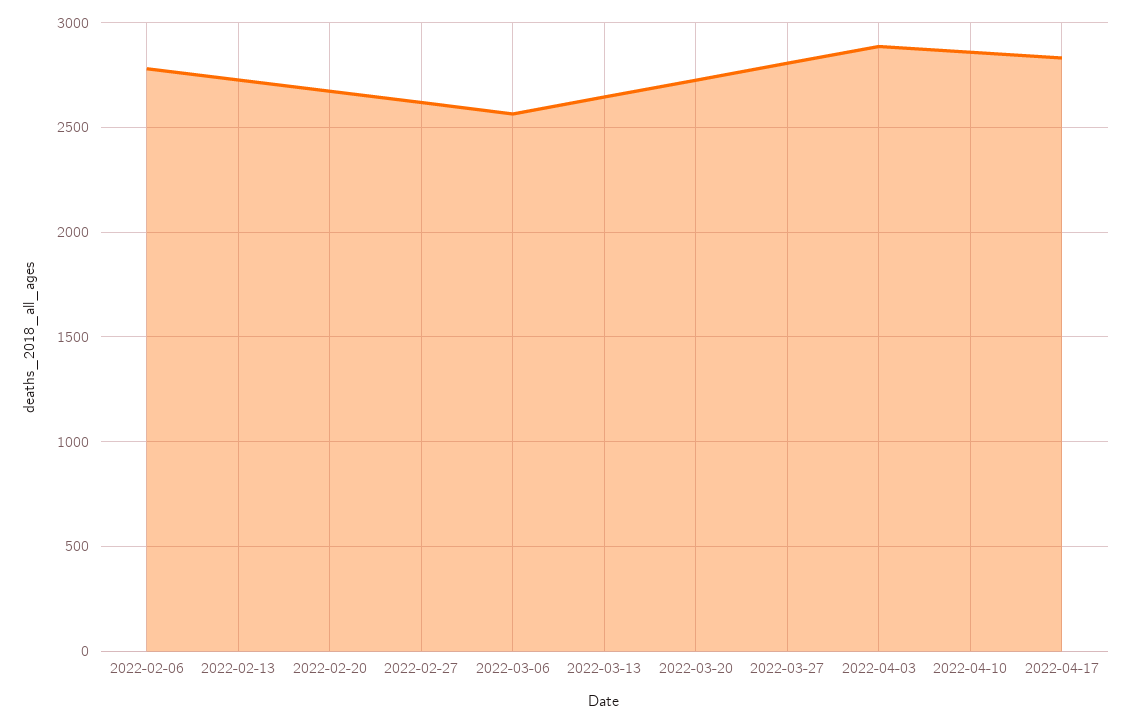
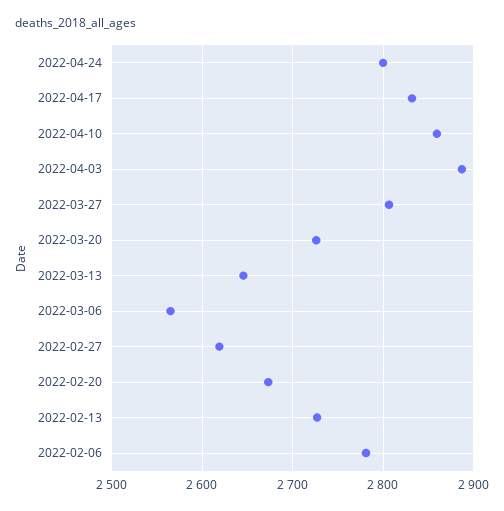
2022-04-24: none -> 2800

